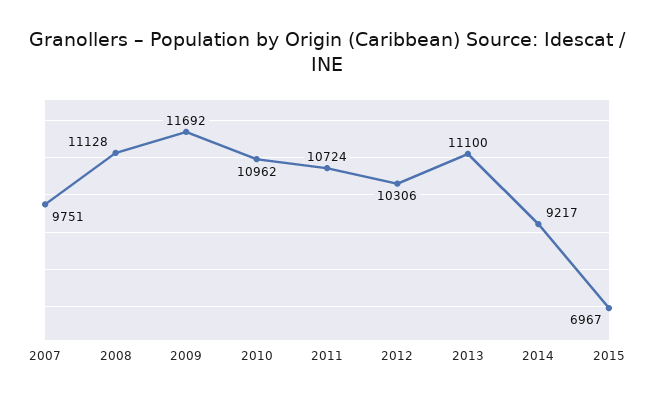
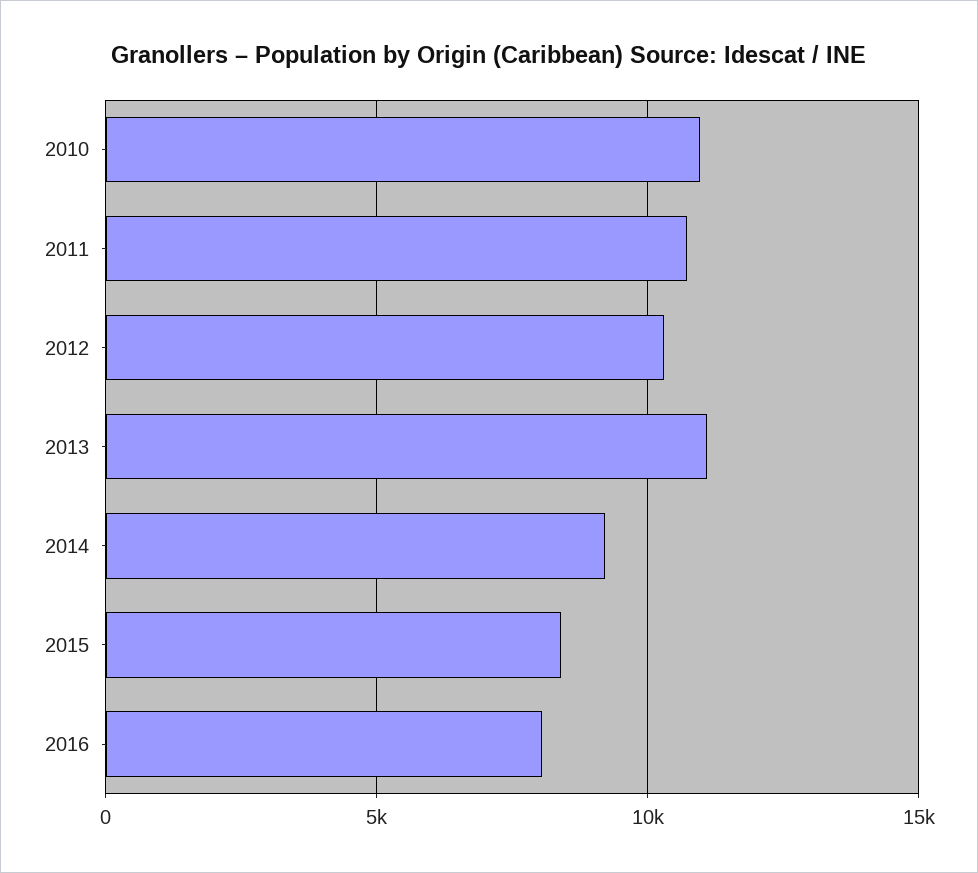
2007: 9751 -> none
2008: 11128 -> none
2009: 11692 -> none
2015: 6967 -> 8500
2016: none -> 8000

